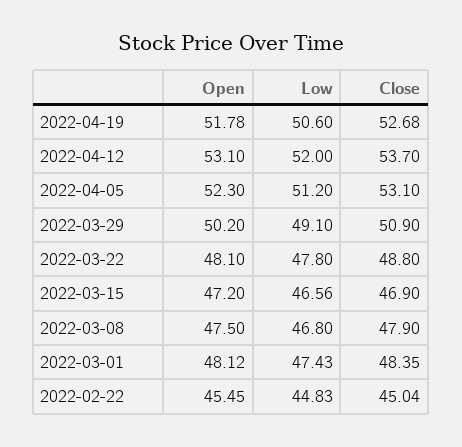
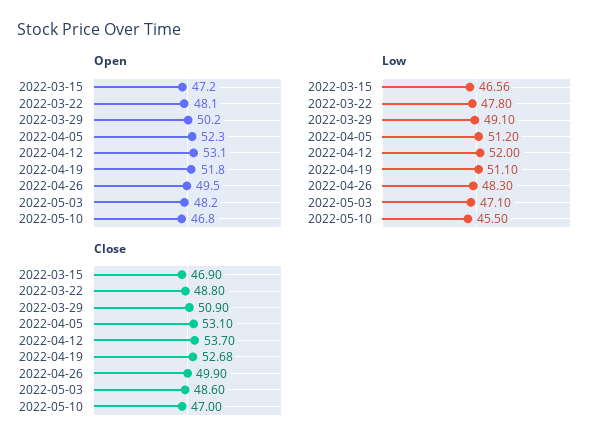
Open, 2022-04-19: 51.78 -> 51.8
Low, 2022-04-19: 50.6 -> 51.1
Open, 2022-03-08: 47.5 -> none
Low, 2022-03-08: 46.8 -> none
Close, 2022-03-08: 47.9 -> none
Open, 2022-03-01: 48.12 -> none
Low, 2022-03-01: 47.43 -> none
Close, 2022-03-01: 48.35 -> none
Open, 2022-02-22: 45.45 -> none
Low, 2022-02-22: 44.83 -> none
Close, 2022-02-22: 45.04 -> none
Open, 2022-04-26: none -> 49.5
Open, 2022-05-03: none -> 48.2
Open, 2022-05-10: none -> 46.8
Low, 2022-04-26: none -> 48.3
Low, 2022-05-03: none -> 47.1
Low, 2022-05-10: none -> 45.5
Close, 2022-04-26: none -> 49.9
Close, 2022-05-03: none -> 48.6
Close, 2022-05-10: none -> 47

